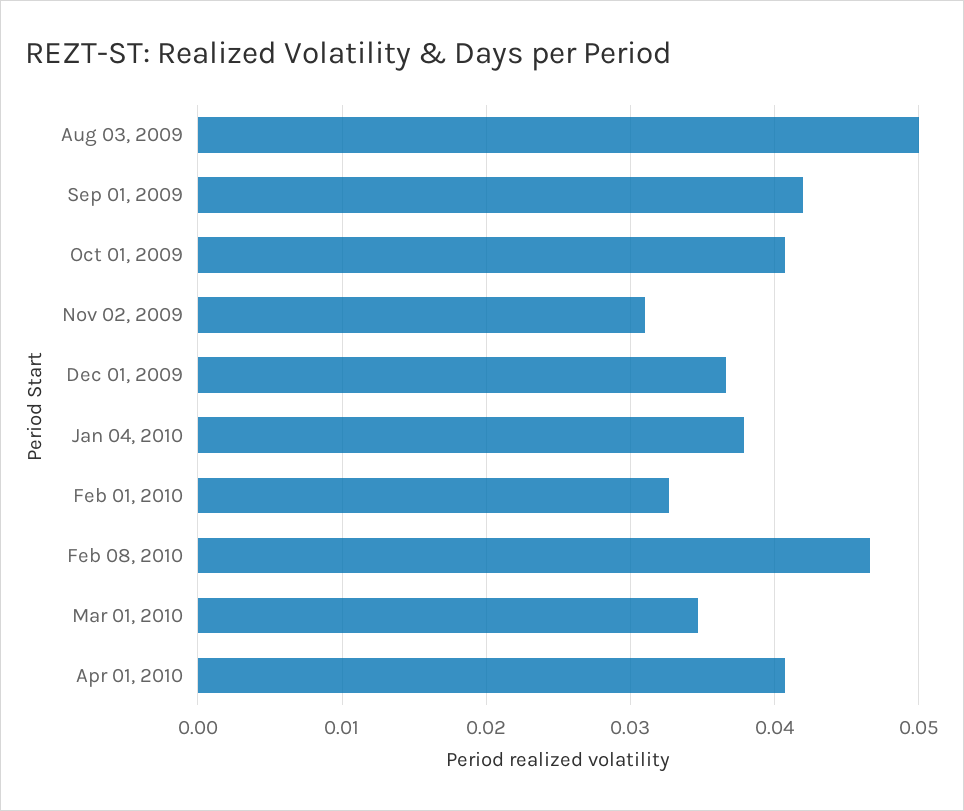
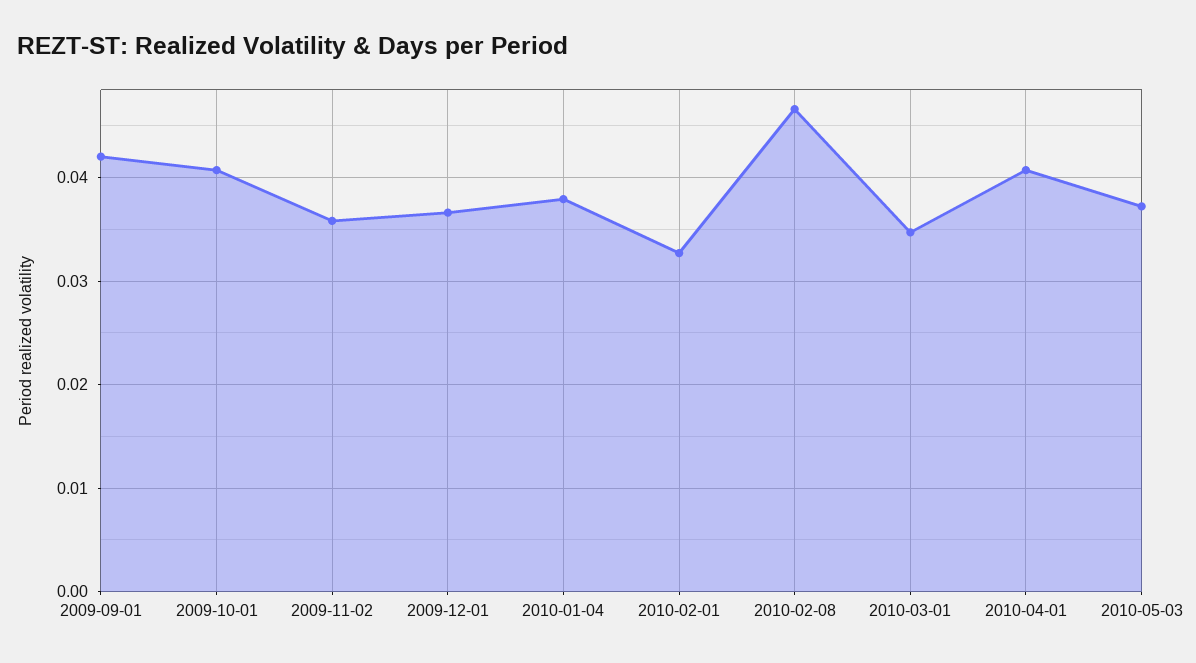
Aug 03, 2009: 0.05 -> none
Nov 02, 2009: 0.031 -> 0.036
2010-05-03: none -> 0.037

